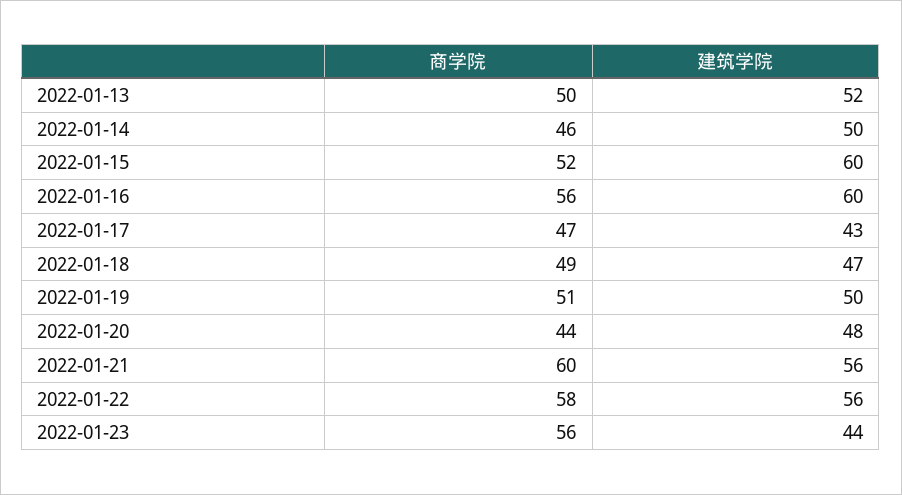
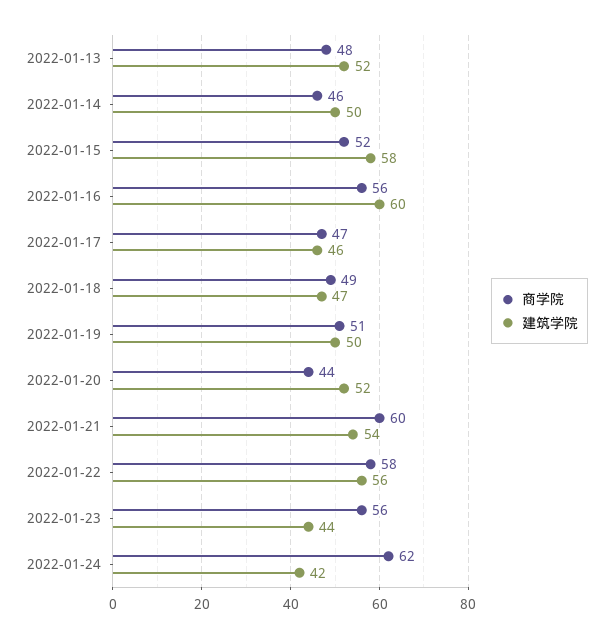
商学院, 2022-01-13: 50 -> 48
建筑学院, 2022-01-15: 60 -> 58
建筑学院, 2022-01-17: 43 -> 46
建筑学院, 2022-01-20: 48 -> 52
建筑学院, 2022-01-21: 56 -> 54
商学院, 2022-01-24: none -> 62
建筑学院, 2022-01-24: none -> 42

